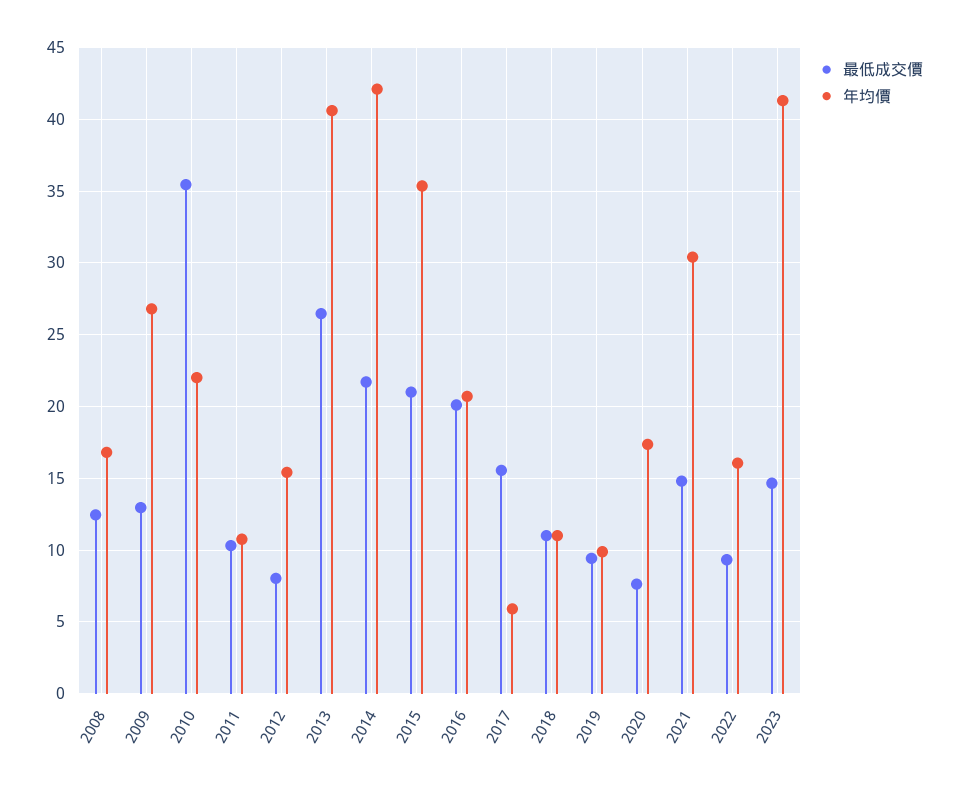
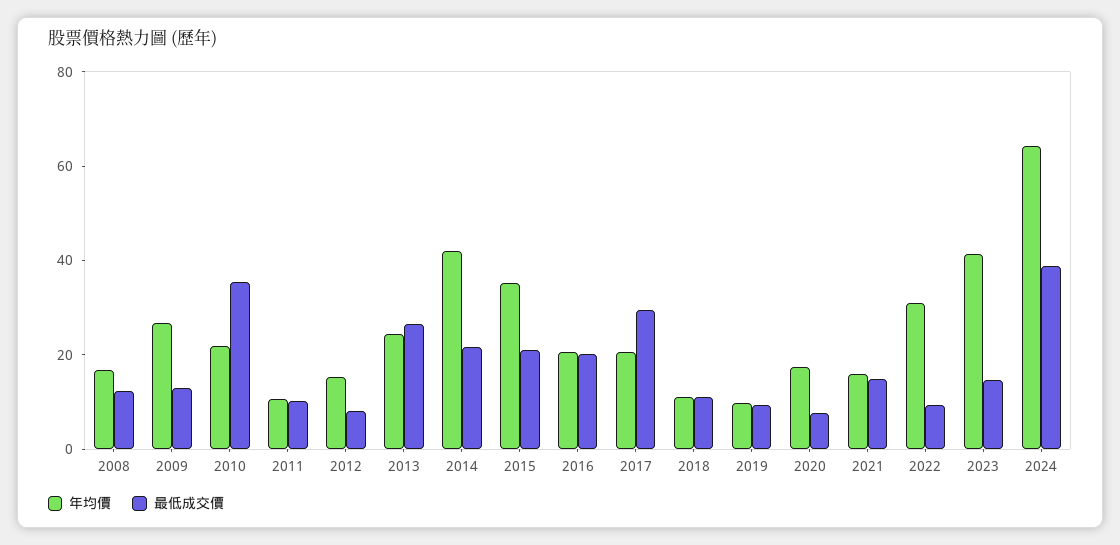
年均價, 2013: 40.5 -> 25
最低成交價, 2017: 15.5 -> 30
年均價, 2017: 6 -> 20
年均價, 2021: 30.5 -> 15
年均價, 2022: 16 -> 30
年均價, 2024: none -> 65
最低成交價, 2024: none -> 40

